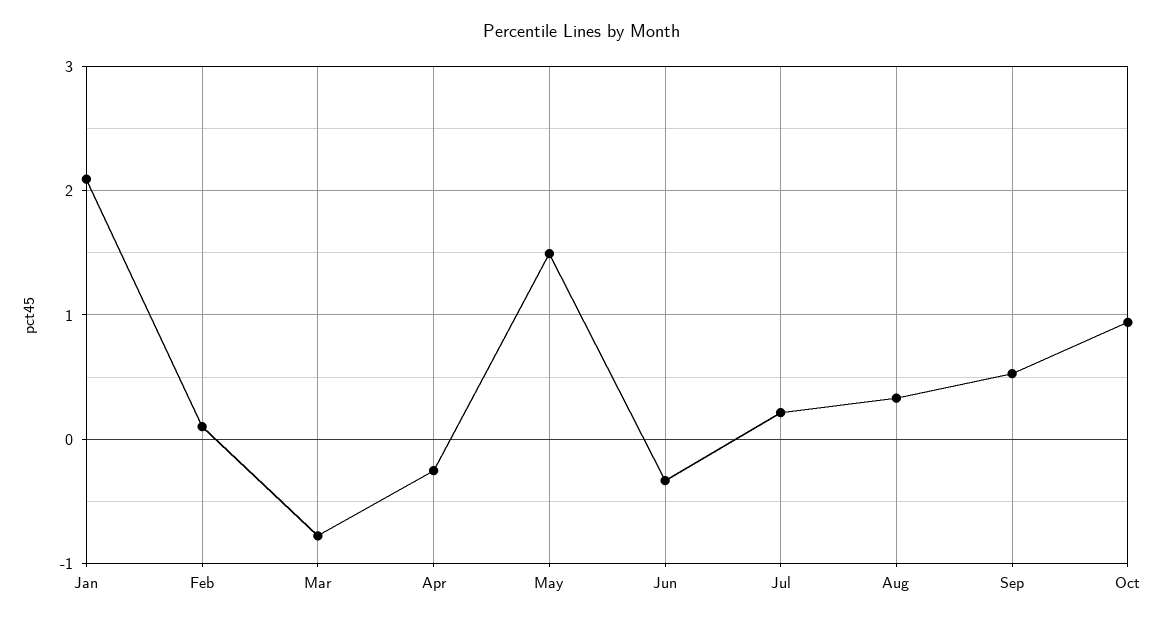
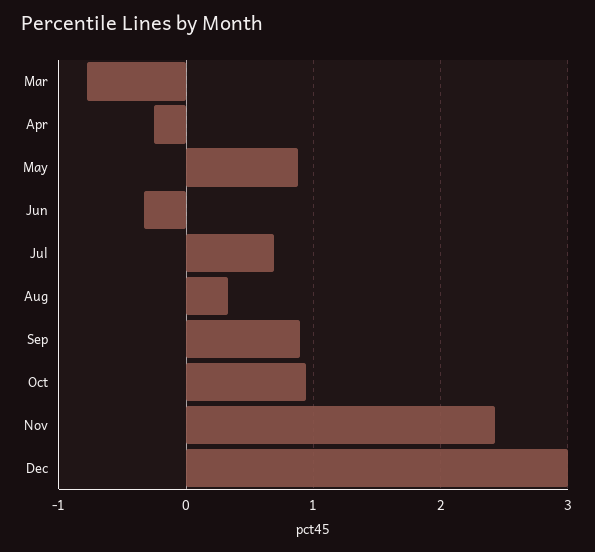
Jan: 2.1 -> none
Feb: 0.1 -> none
May: 1.5 -> 0.9
Jul: 0.2 -> 0.7
Sep: 0.5 -> 0.9
Nov: none -> 2.4
Dec: none -> 3

